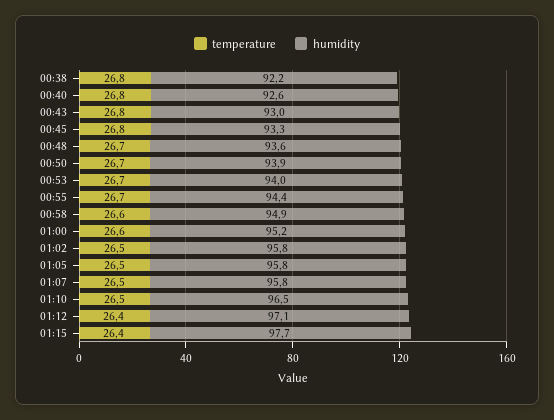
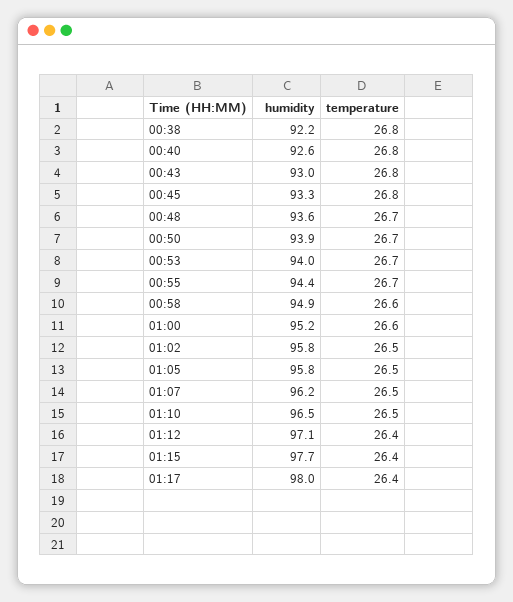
humidity, 01:07: 95.8 -> 96.2
humidity, 01:17: none -> 98
temperature, 01:17: none -> 26.4

